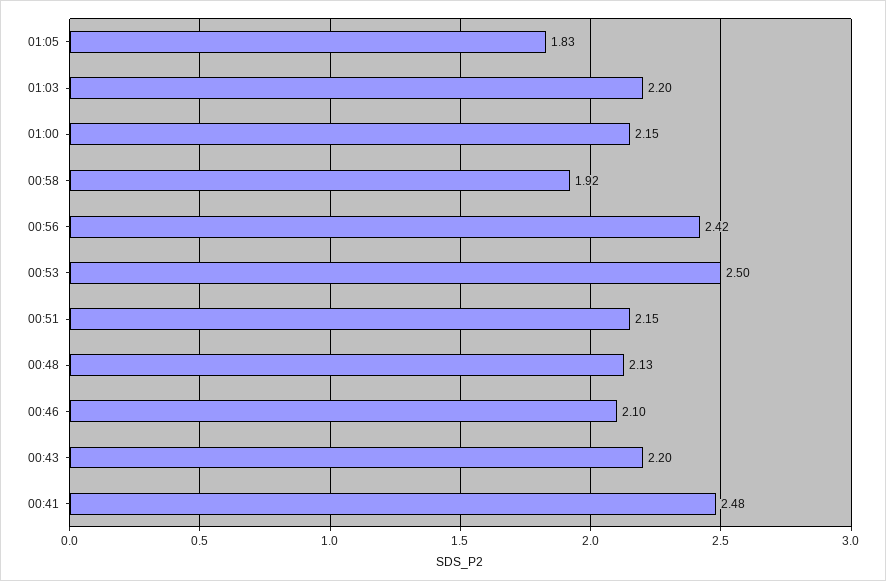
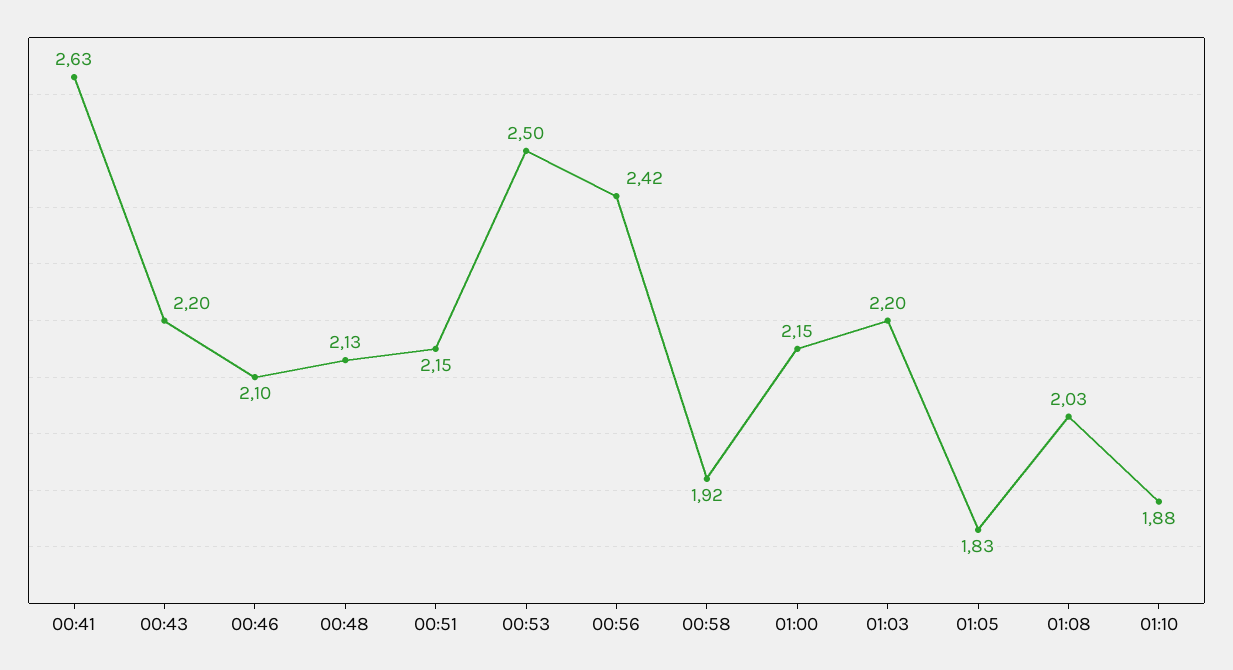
00:41: 2.48 -> 2.63
01:08: none -> 2.03
01:10: none -> 1.88

